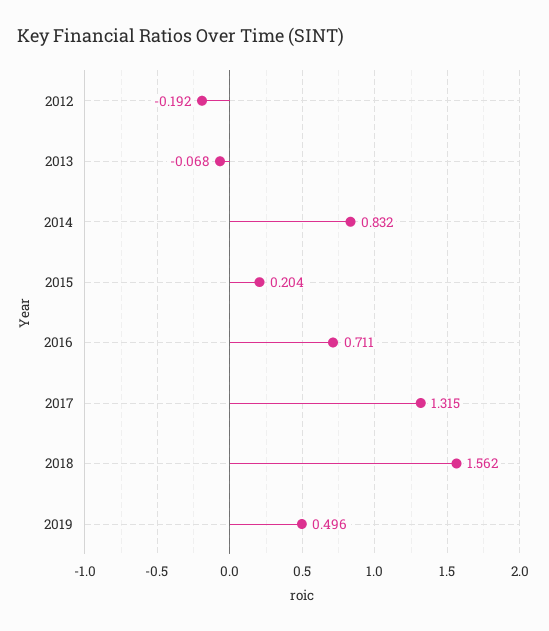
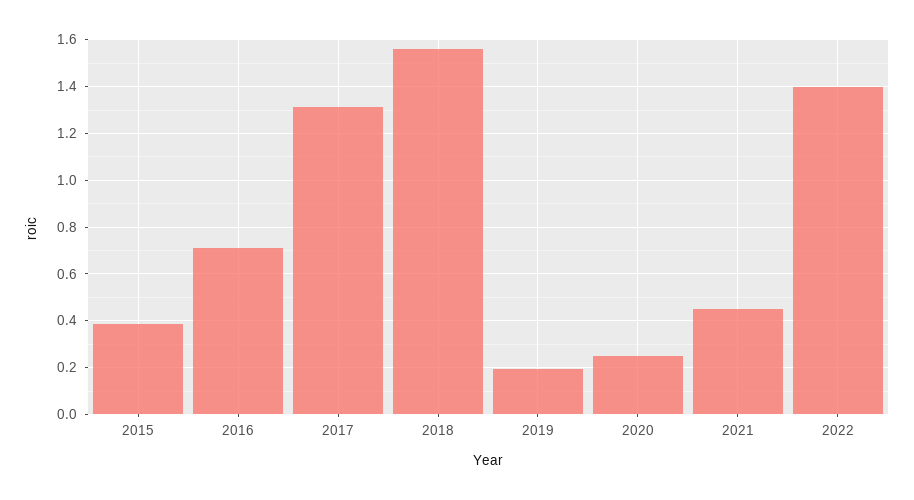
2012: -0.192 -> none
2013: -0.068 -> none
2014: 0.832 -> none
2015: 0.204 -> 0.4
2019: 0.496 -> 0.2
2020: none -> 0.25
2021: none -> 0.45
2022: none -> 1.4

